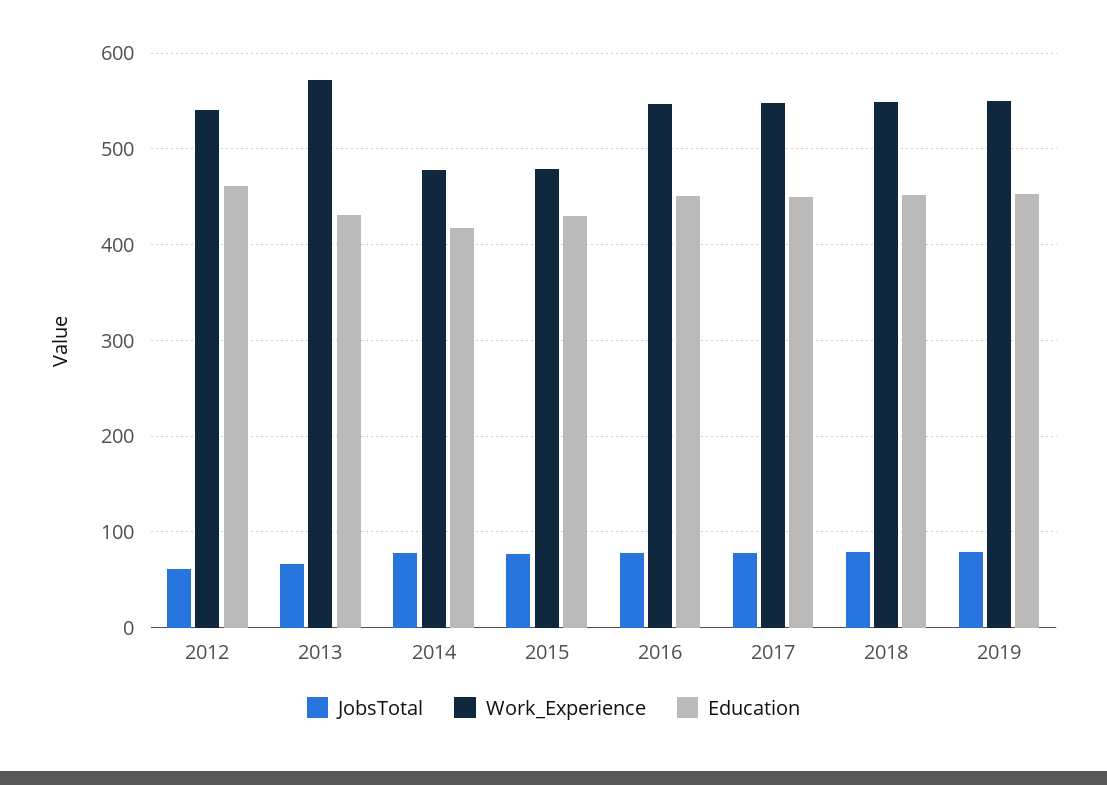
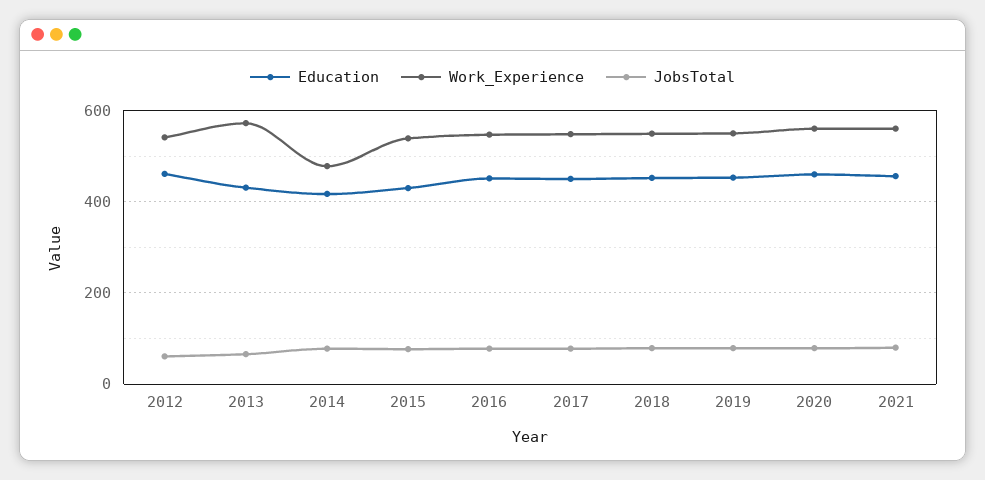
Work_Experience, 2015: 480 -> 540
Education, 2020: none -> 460
Work_Experience, 2020: none -> 560
JobsTotal, 2020: none -> 80
Education, 2021: none -> 460
Work_Experience, 2021: none -> 560
JobsTotal, 2021: none -> 80

